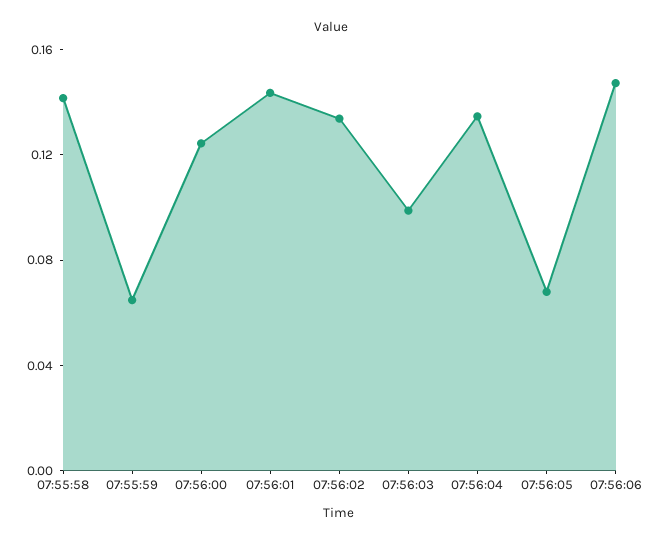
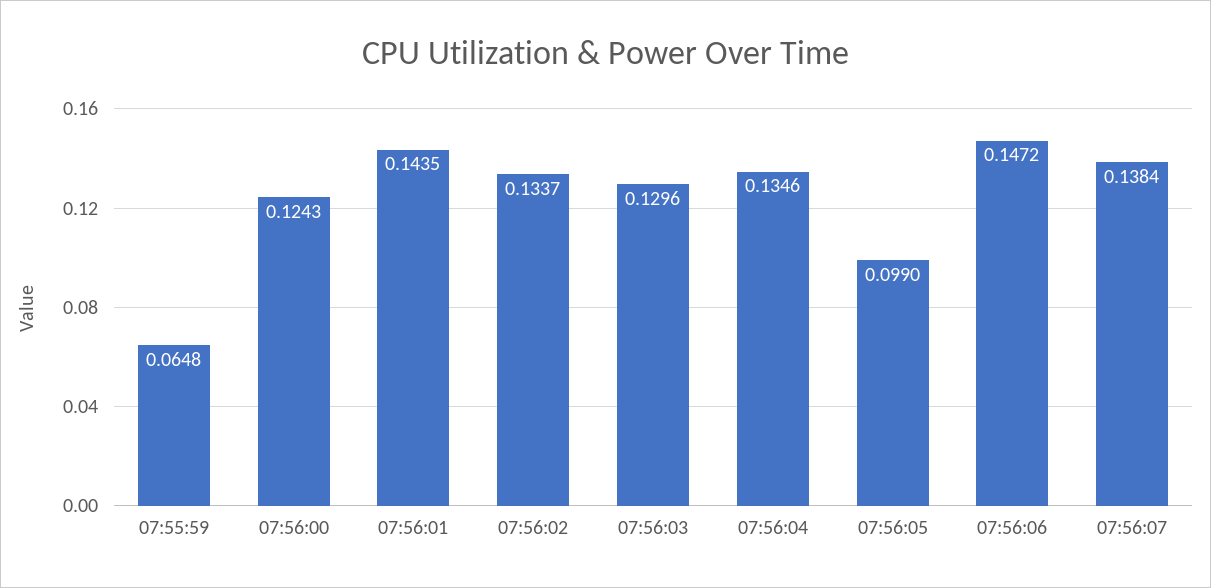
07:55:58: 0.14 -> none
07:56:03: 0.1 -> 0.1296
07:56:05: 0.07 -> 0.099
07:56:07: none -> 0.1384

